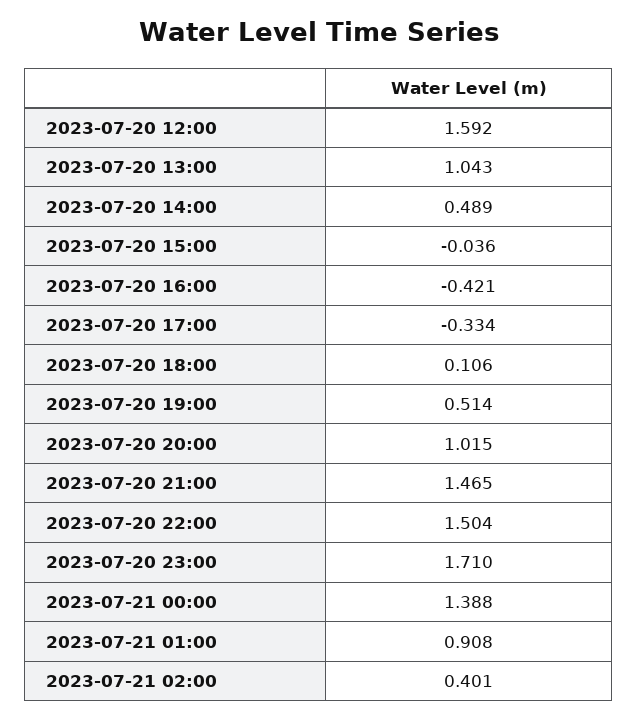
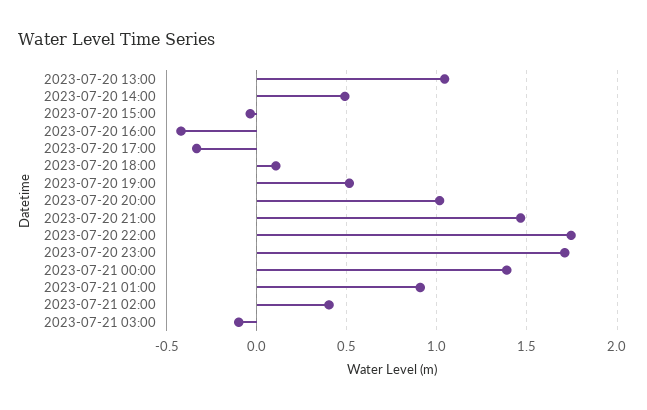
2023-07-20 12:00: 1.592 -> none
2023-07-20 22:00: 1.504 -> 1.75
2023-07-21 03:00: none -> -0.1

